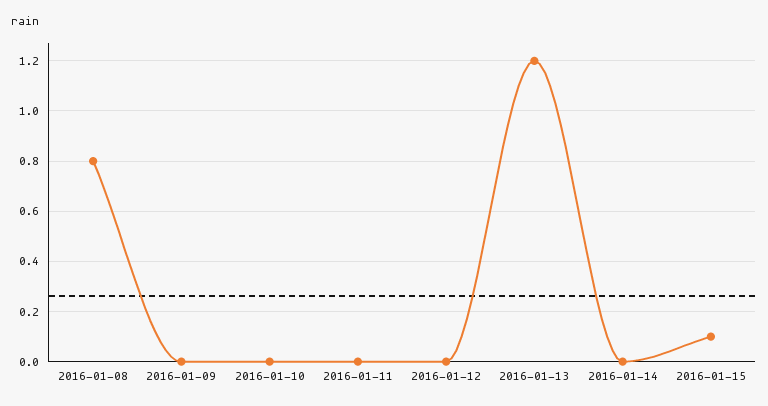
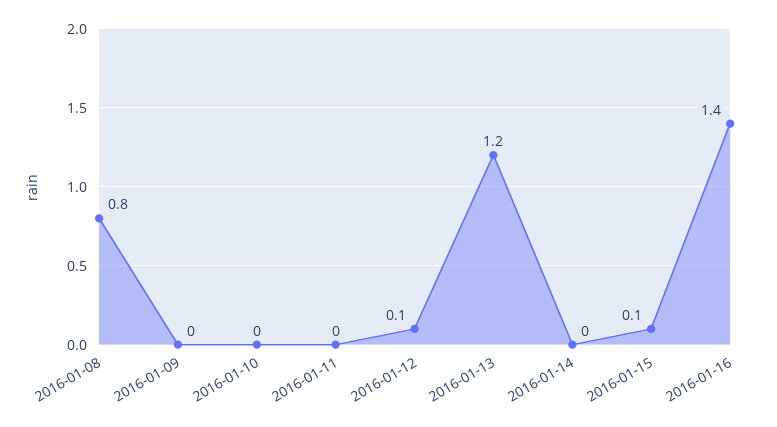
2016-01-12: 0 -> 0.1
2016-01-16: none -> 1.4

